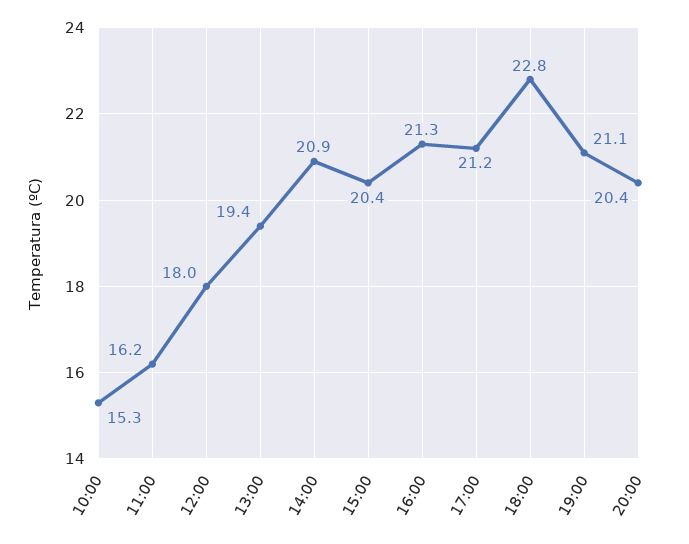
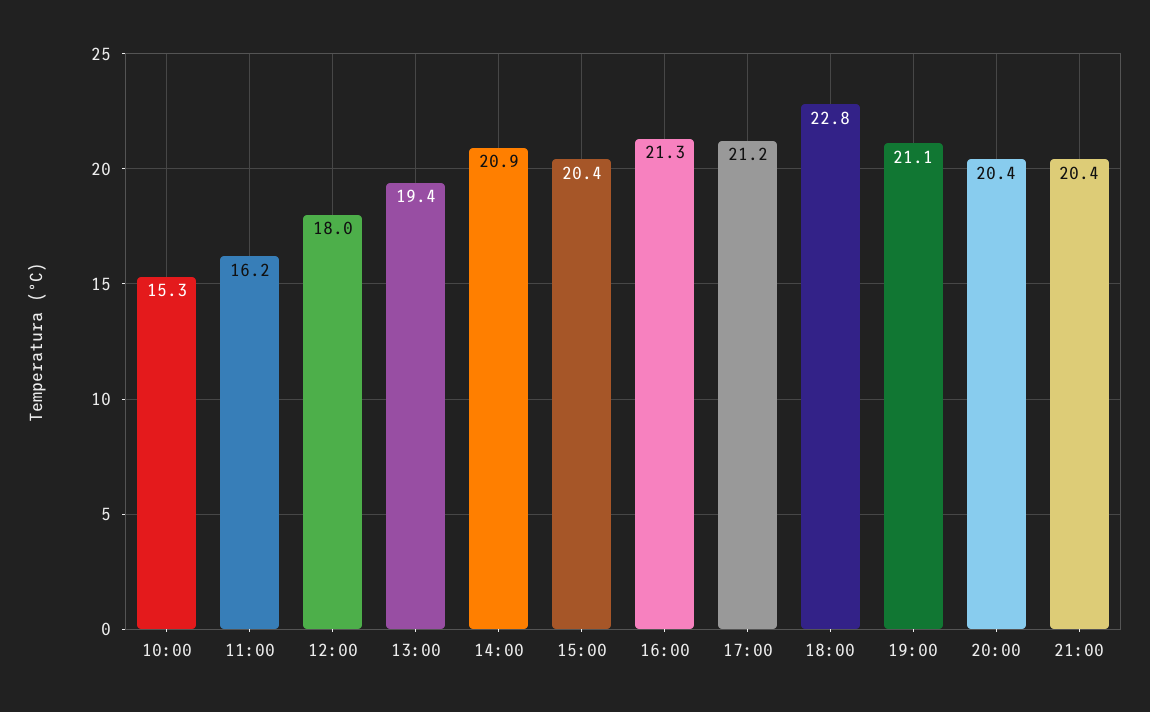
21:00: none -> 20.4

